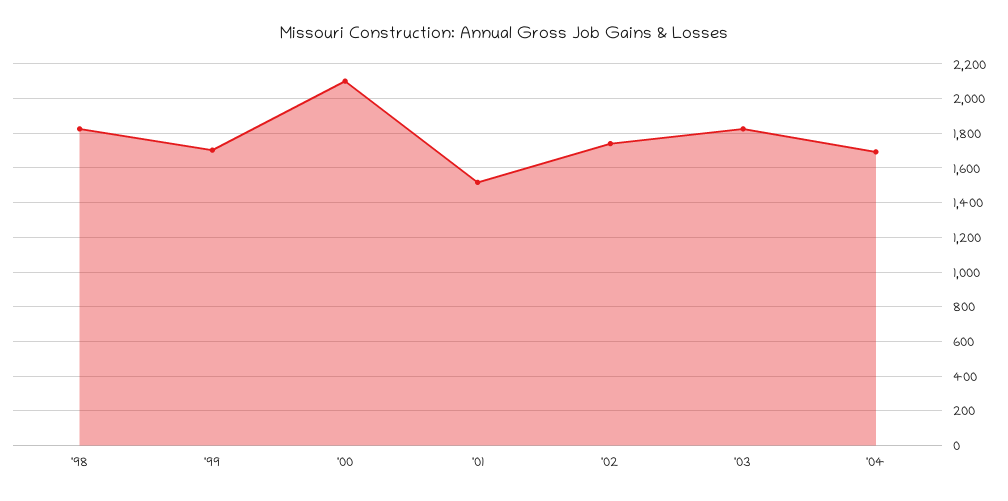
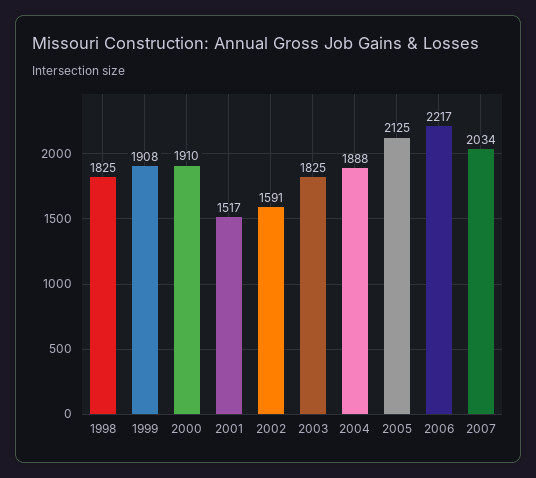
'99: 1700 -> 1908
'00: 2100 -> 1910
'02: 1750 -> 1591
'04: 1700 -> 1888
2005: none -> 2125
2006: none -> 2217
2007: none -> 2034

